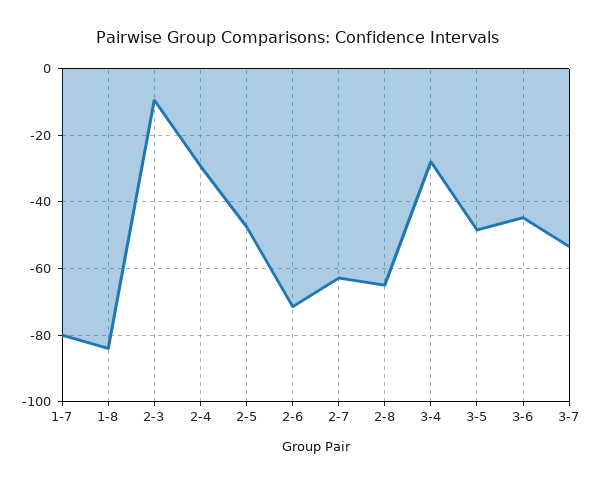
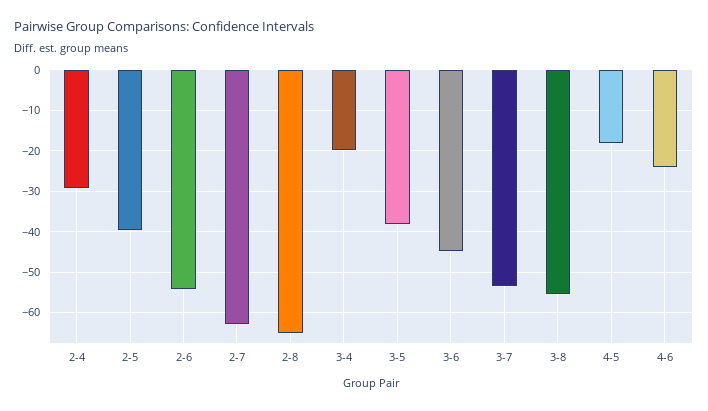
1-7: -80 -> none
1-8: -84 -> none
2-3: -10 -> none
2-5: -48 -> -40
2-6: -72 -> -54
3-4: -28 -> -20
3-5: -48 -> -38
3-8: none -> -56
4-5: none -> -18
4-6: none -> -24

